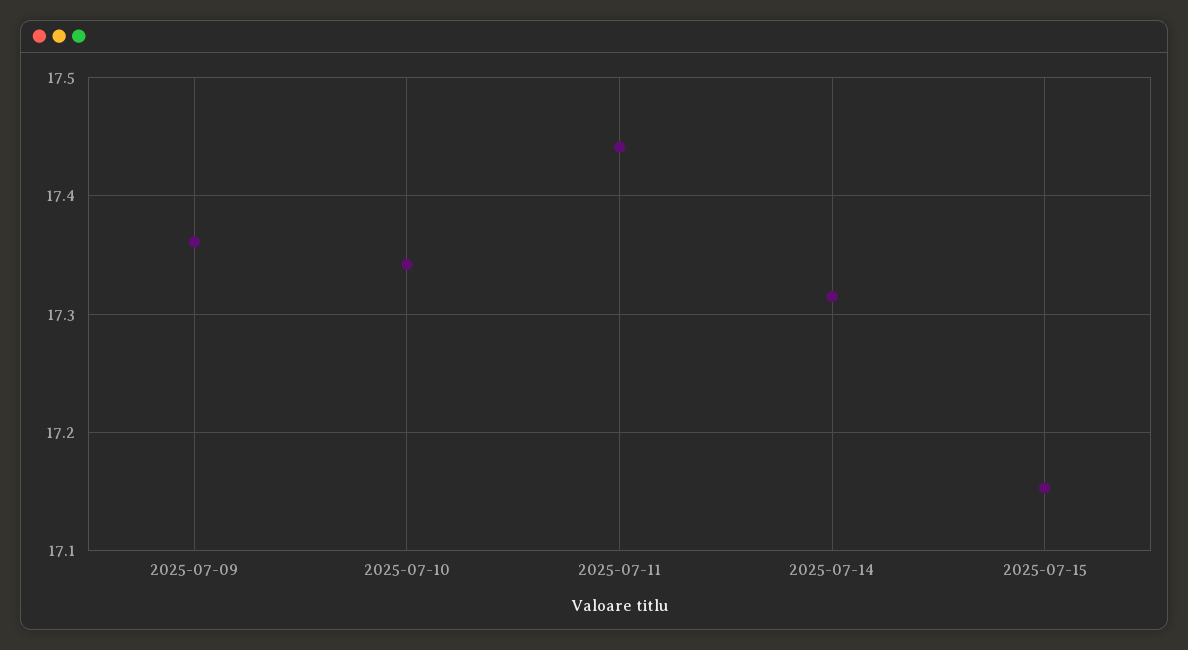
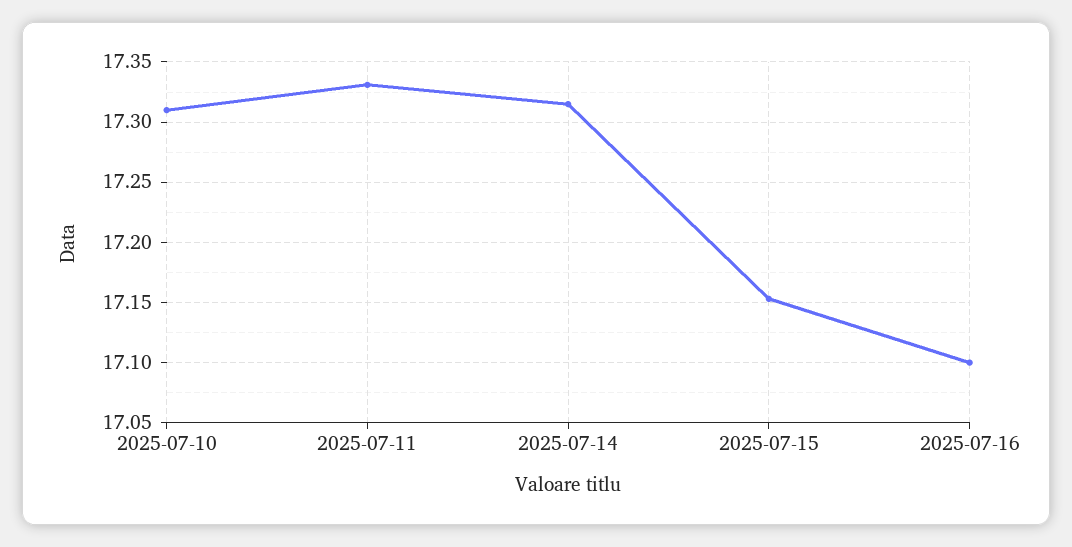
2025-07-09: 17.36 -> none
2025-07-10: 17.34 -> 17.31
2025-07-11: 17.44 -> 17.33
2025-07-16: none -> 17.1

